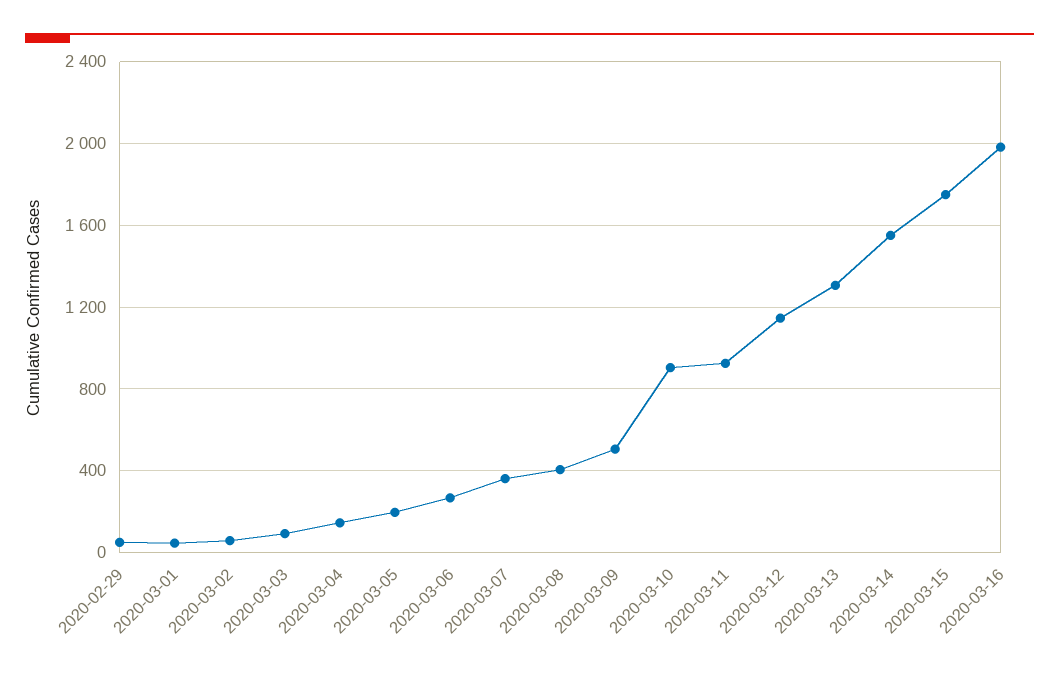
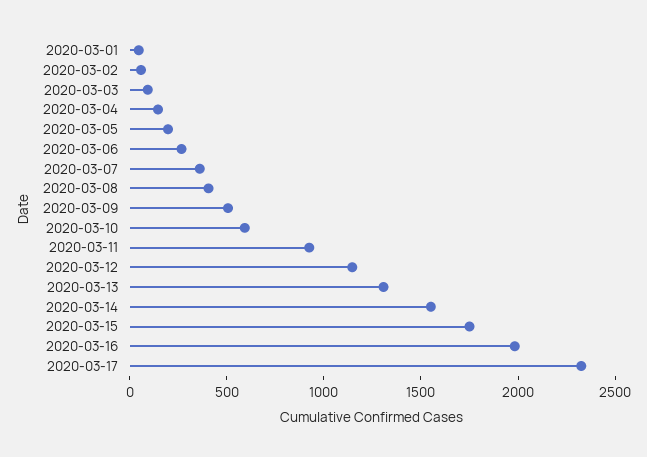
2020-02-29: 50 -> none
2020-03-10: 900 -> 600
2020-03-17: none -> 2300

